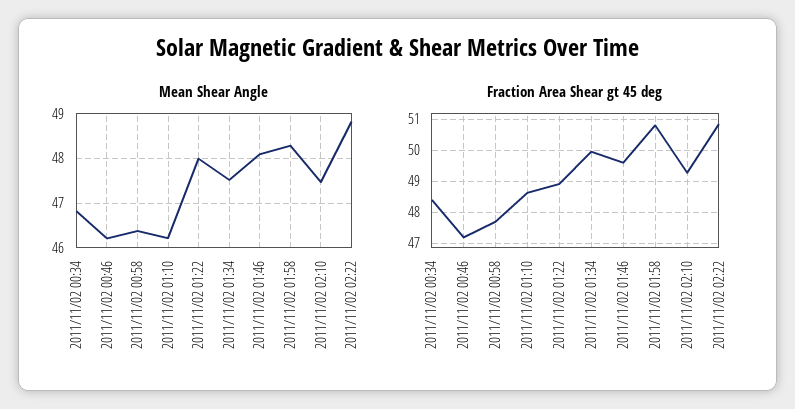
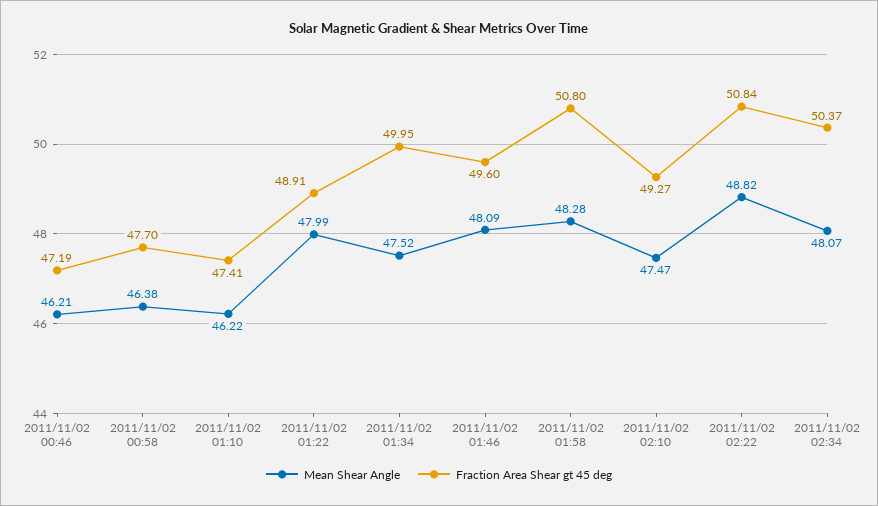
Mean Shear Angle, 2011/11/02 00:34: 46.8 -> none
Fraction Area Shear gt 45 deg, 2011/11/02 00:34: 48.4 -> none
Fraction Area Shear gt 45 deg, 2011/11/02 01:10: 48.6 -> 47.41
Mean Shear Angle, 2011/11/02 02:34: none -> 48.07
Fraction Area Shear gt 45 deg, 2011/11/02 02:34: none -> 50.37

